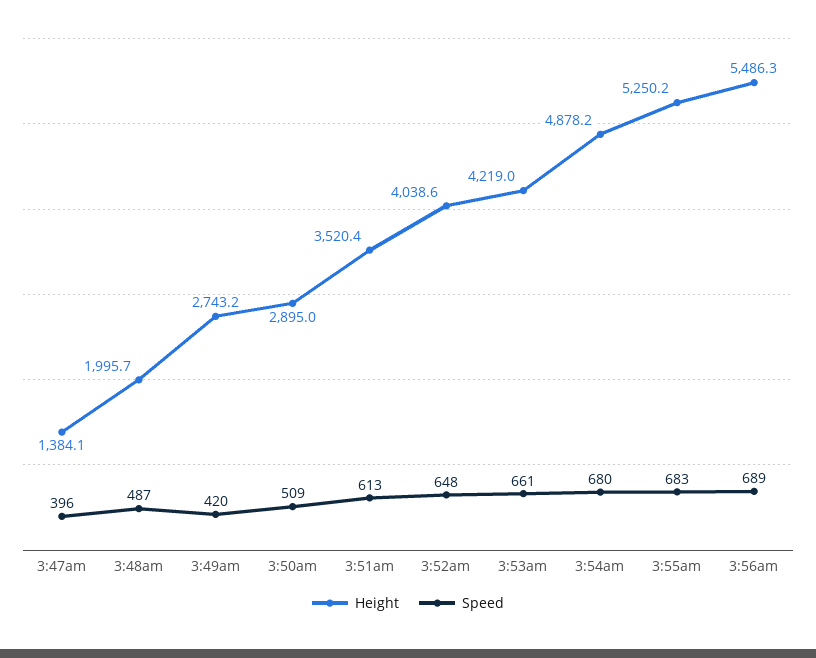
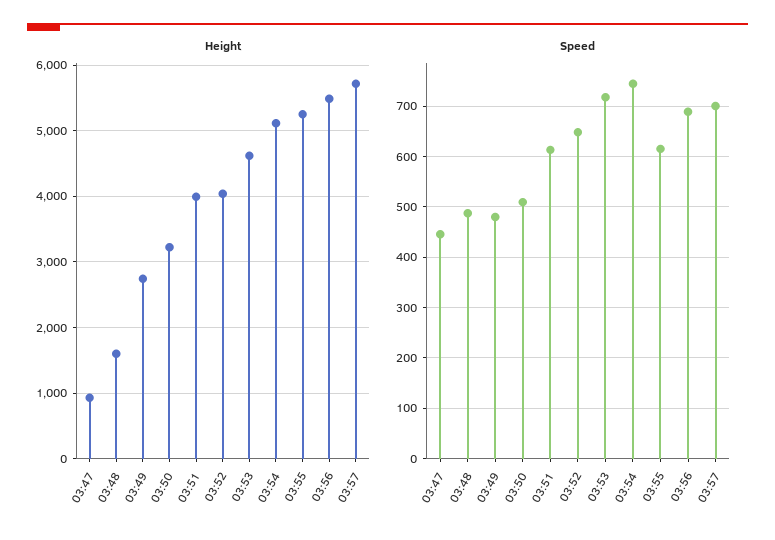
Height, 3:47am: 1384.1 -> 900
Speed, 3:47am: 396 -> 440
Height, 3:48am: 1995.7 -> 1600
Speed, 3:49am: 420 -> 480
Height, 3:50am: 2895 -> 3200
Height, 3:51am: 3520.4 -> 4000
Height, 3:53am: 4219 -> 4600
Speed, 3:53am: 661 -> 720
Height, 3:54am: 4878.2 -> 5100
Speed, 3:54am: 680 -> 740
Speed, 3:55am: 683 -> 620
Height, 03:57: none -> 5700
Speed, 03:57: none -> 700

